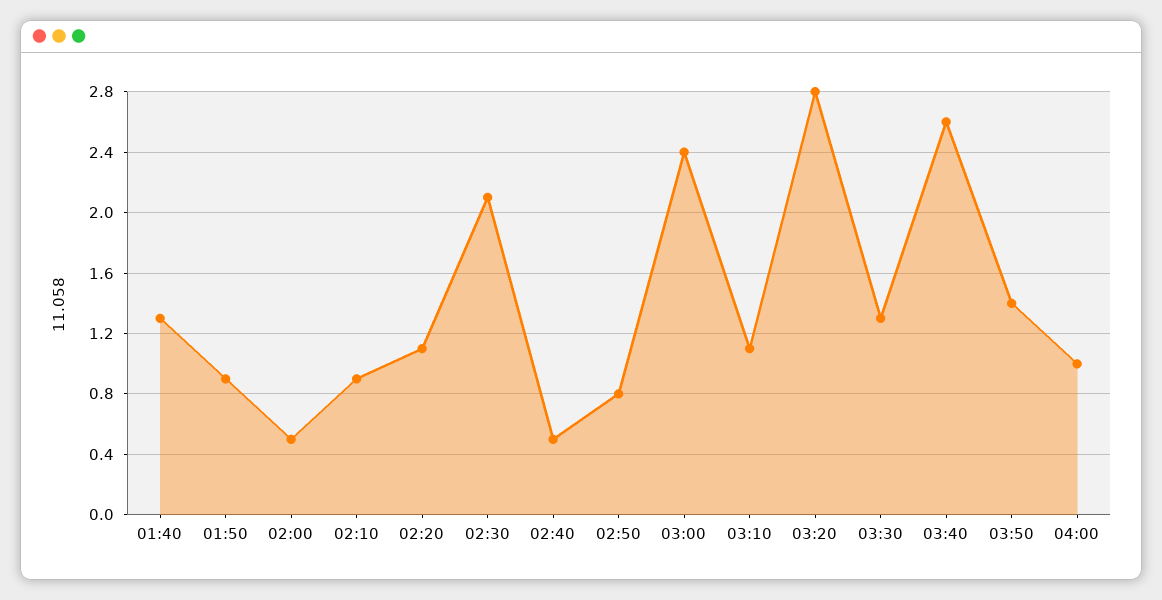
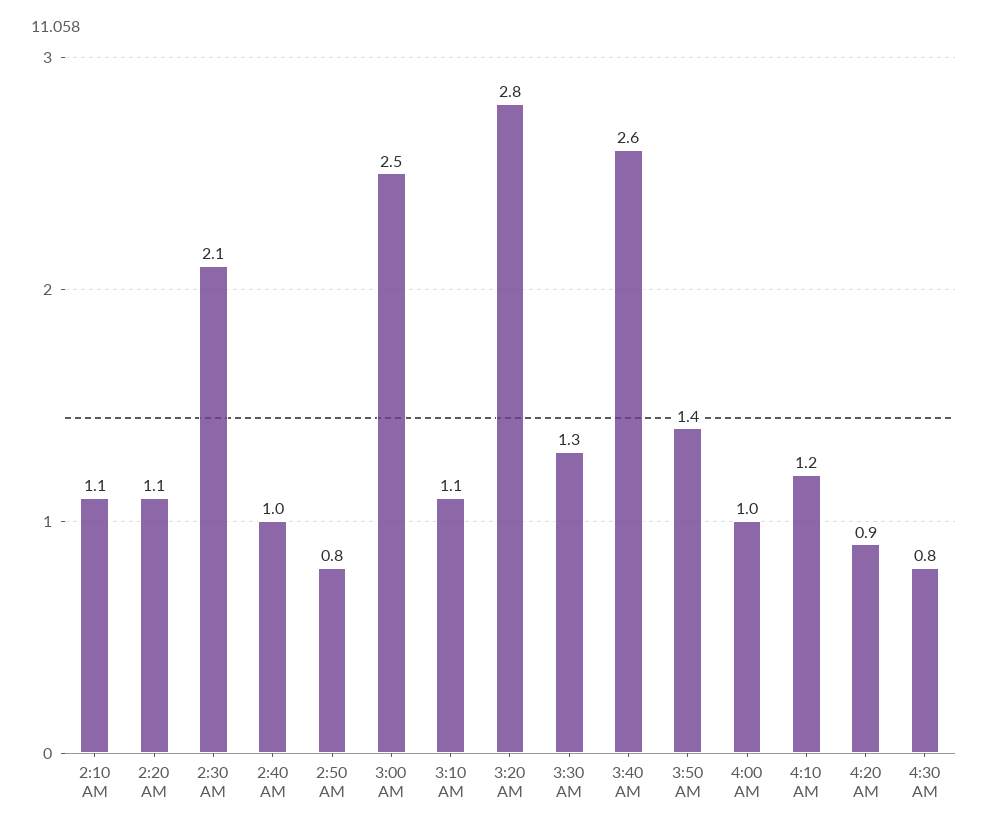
01:40: 1.3 -> none
01:50: 0.9 -> none
02:00: 0.5 -> none
02:10: 0.9 -> 1.1
02:40: 0.5 -> 1
03:00: 2.4 -> 2.5
4:10 AM: none -> 1.2
4:20 AM: none -> 0.9
4:30 AM: none -> 0.8

